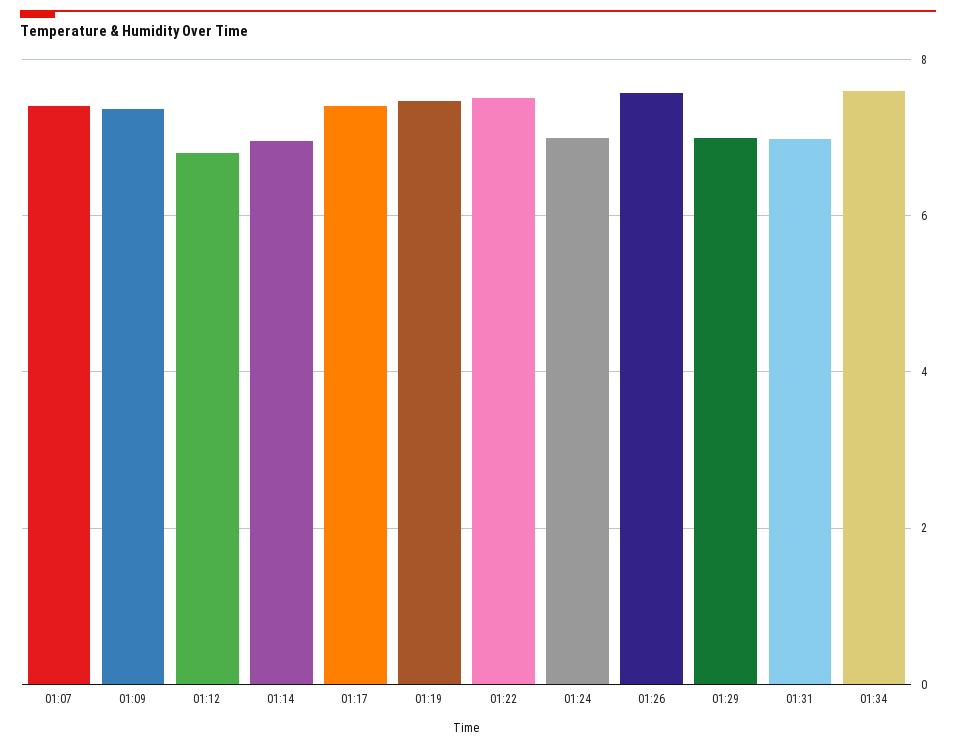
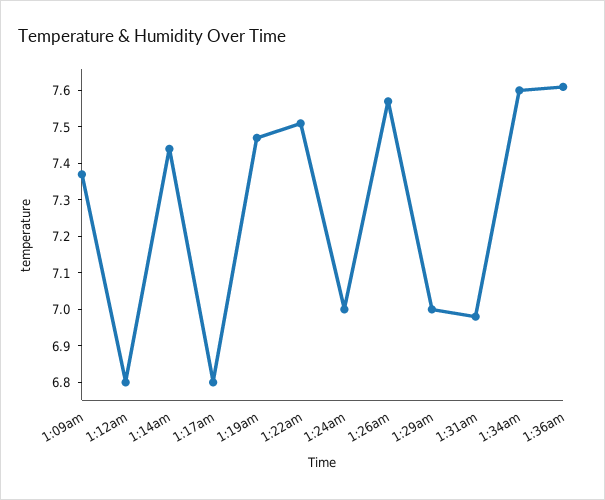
01:07: 7.4 -> none
01:14: 7 -> 7.45
01:17: 7.4 -> 6.8
1:36am: none -> 7.6

